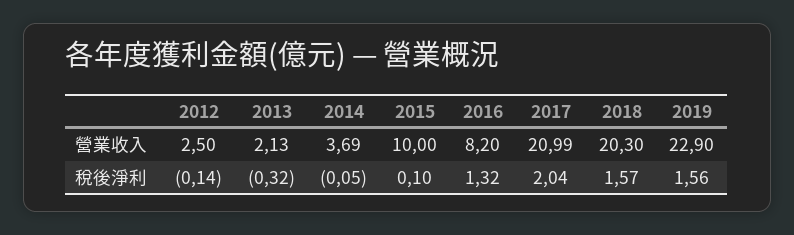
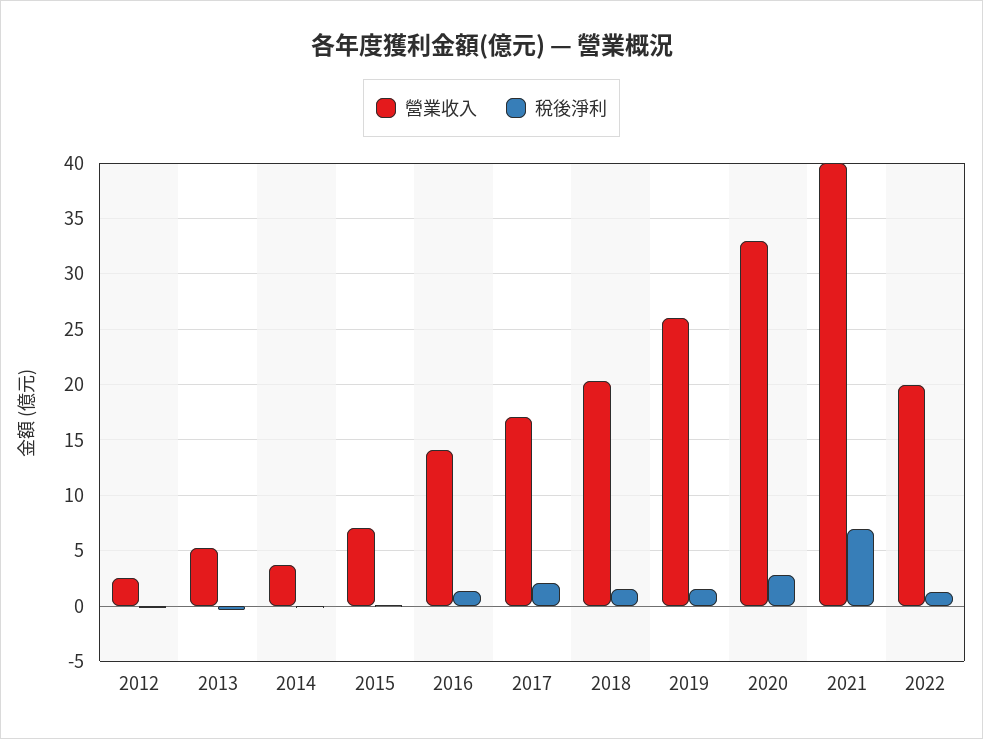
營業收入, 2013: 2.13 -> 5
營業收入, 2015: 10 -> 7
營業收入, 2016: 8.2 -> 14
營業收入, 2017: 20.99 -> 17
營業收入, 2019: 22.9 -> 26
營業收入, 2020: none -> 33
稅後淨利, 2020: none -> 3
營業收入, 2021: none -> 40
稅後淨利, 2021: none -> 7
營業收入, 2022: none -> 20
稅後淨利, 2022: none -> 1

